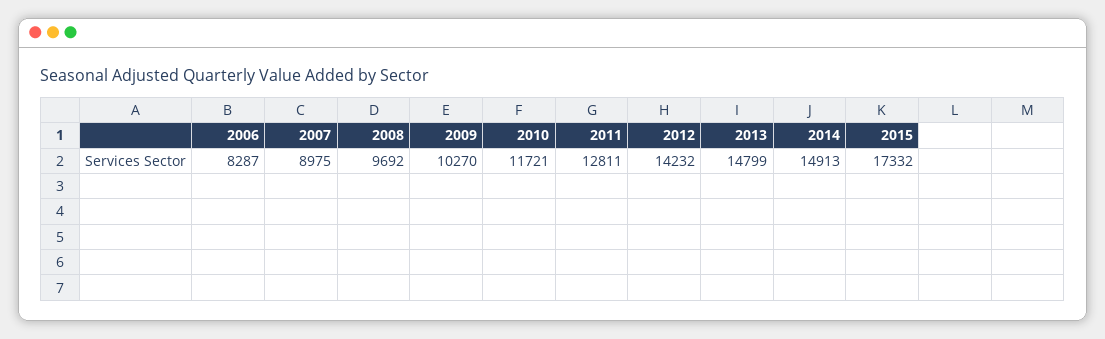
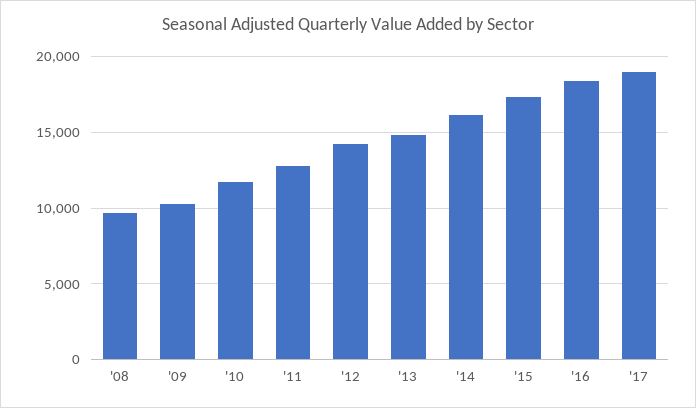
2006: 8287 -> none
2007: 8975 -> none
2014: 14913 -> 16000
'16: none -> 18500
'17: none -> 19000

